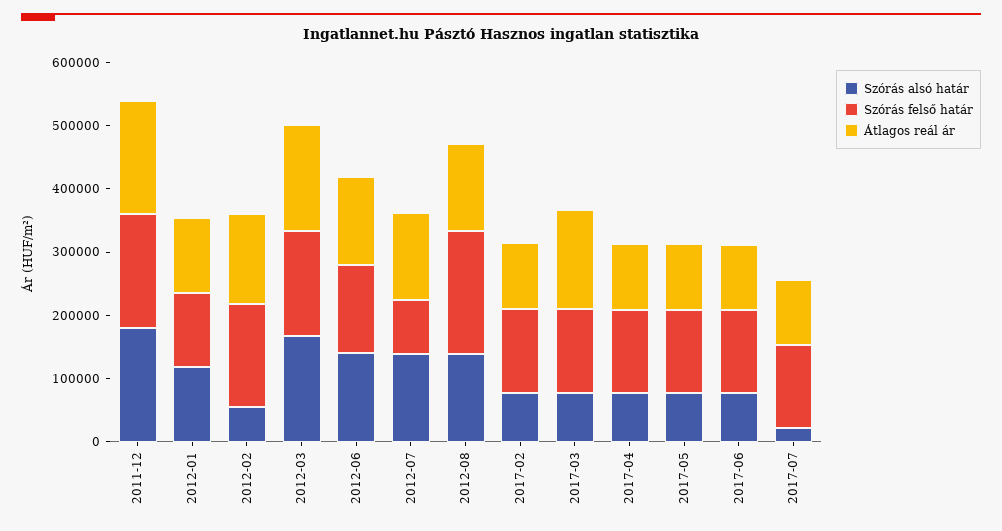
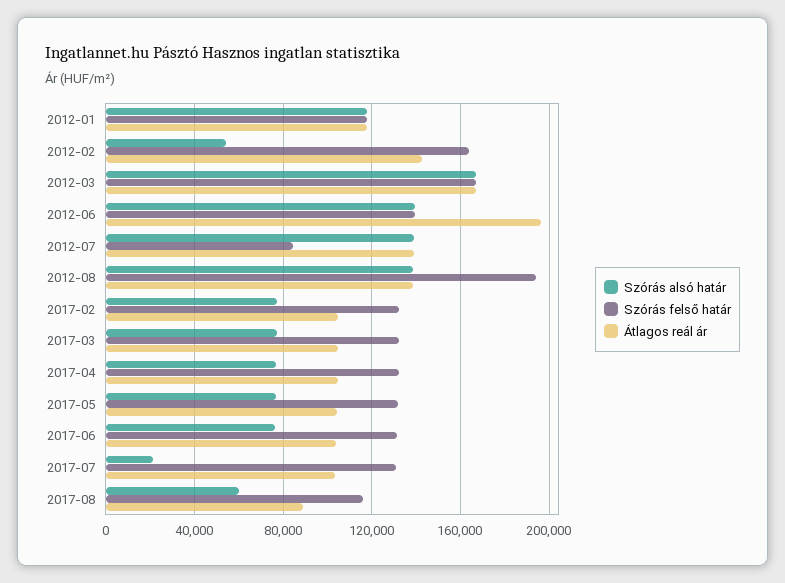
Szórás alsó határ, 2011-12: 180000 -> none
Szórás felső határ, 2011-12: 180000 -> none
Átlagos reál ár, 2011-12: 180000 -> none
Átlagos reál ár, 2012-06: 140000 -> 195000
Átlagos reál ár, 2017-03: 160000 -> 105000
Szórás alsó határ, 2017-08: none -> 60000
Szórás felső határ, 2017-08: none -> 115000
Átlagos reál ár, 2017-08: none -> 90000

